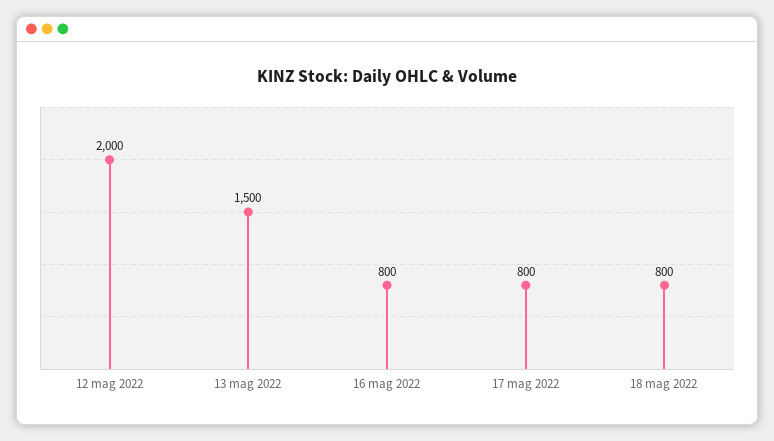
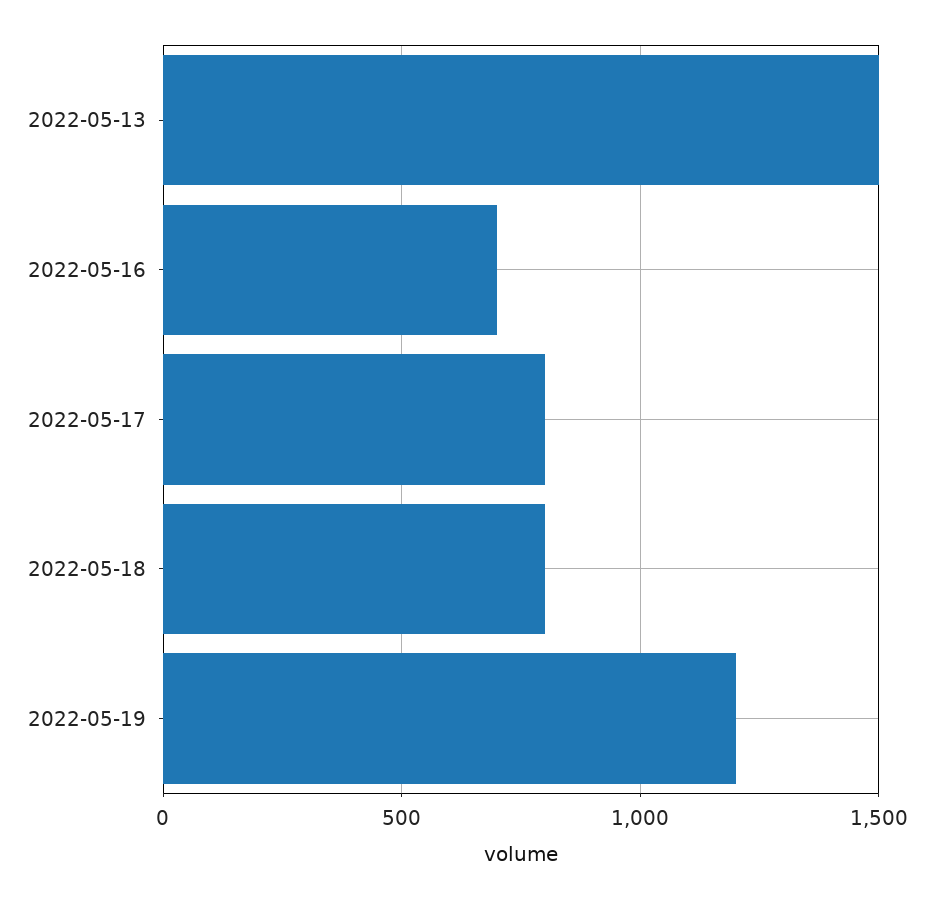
12 mag 2022: 2000 -> none
16 mag 2022: 800 -> 700
2022-05-19: none -> 1200

